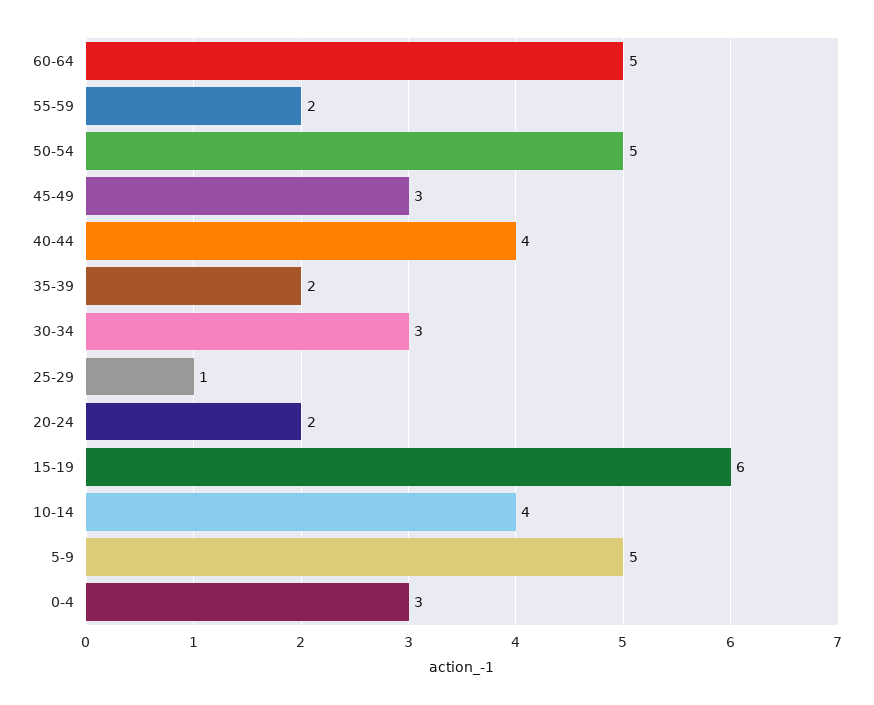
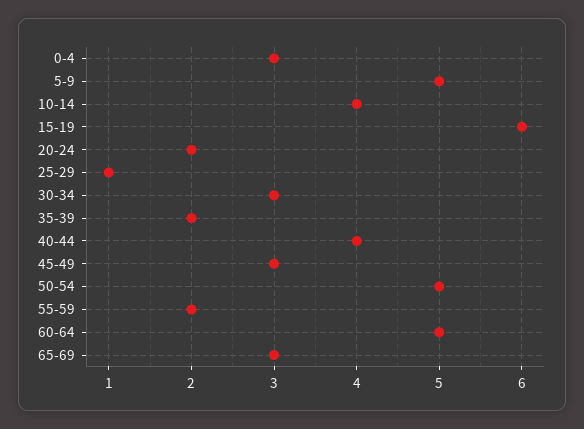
65-69: none -> 3

